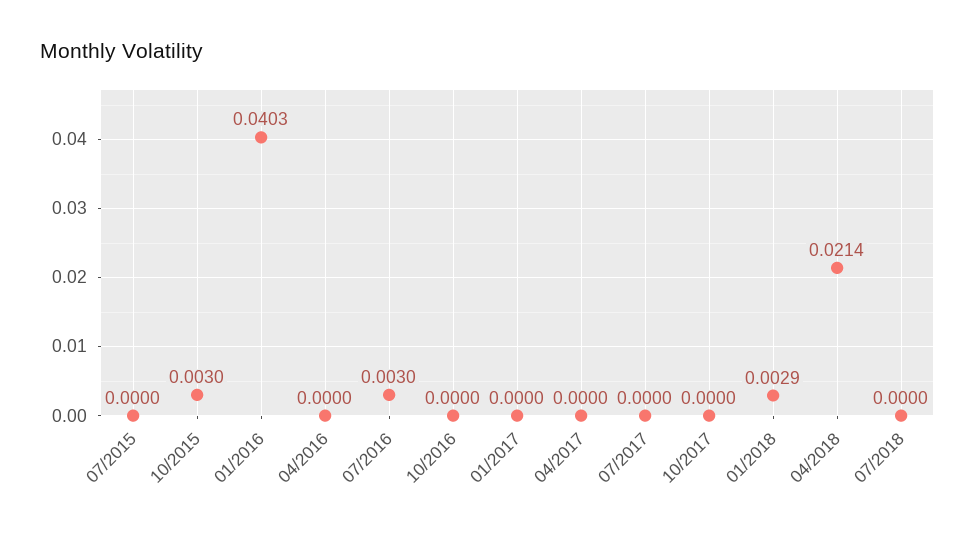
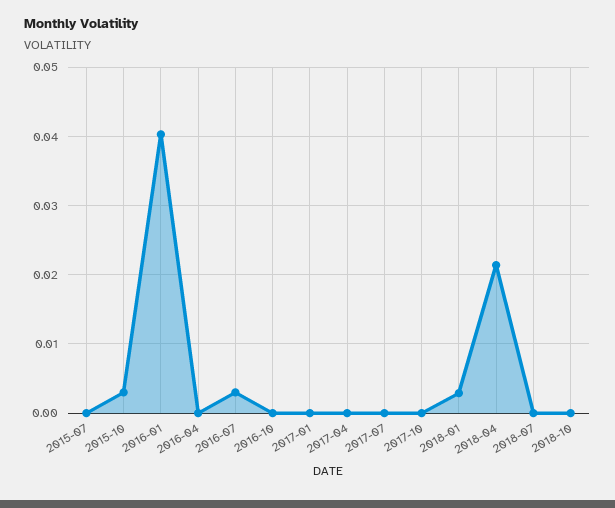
2018-10: none -> 0

